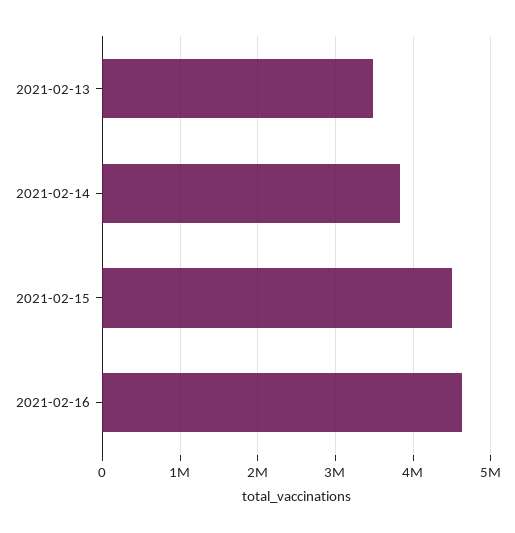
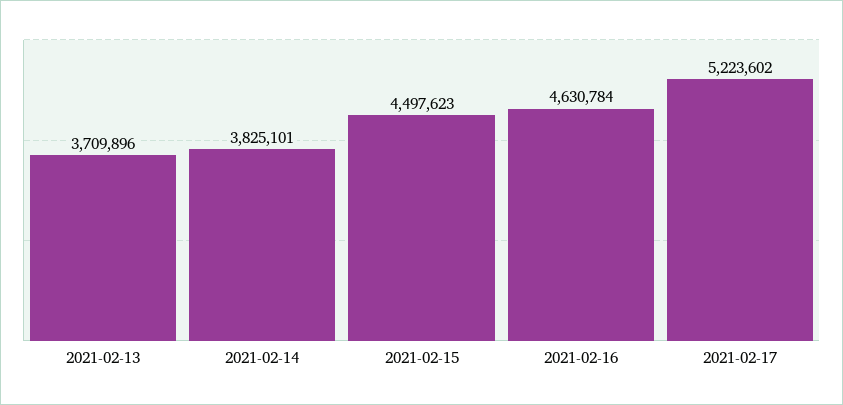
2021-02-13: 3500000 -> 3709896
2021-02-17: none -> 5223602

